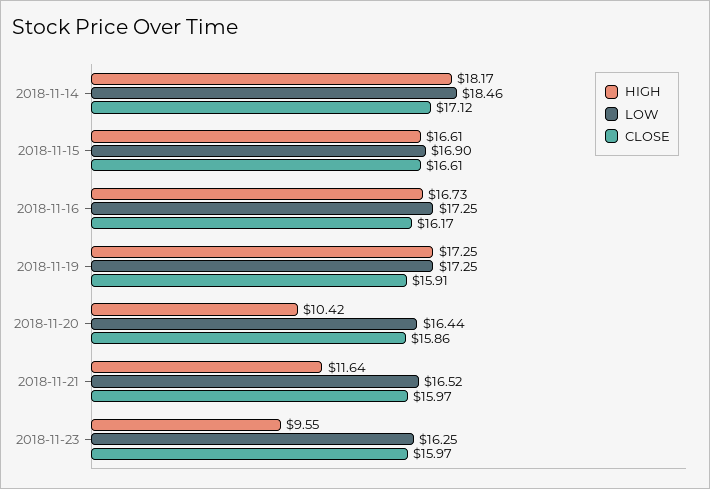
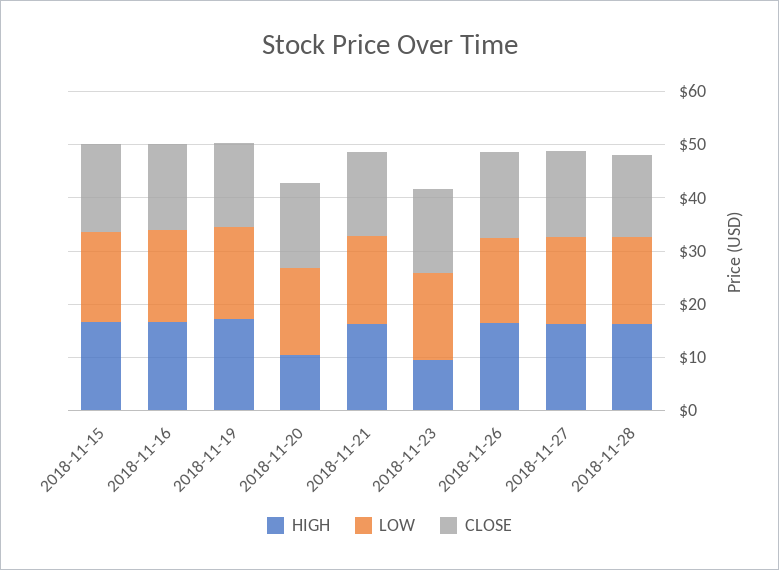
HIGH, 2018-11-14: 18.17 -> none
LOW, 2018-11-14: 18.46 -> none
CLOSE, 2018-11-14: 17.12 -> none
HIGH, 2018-11-21: 11.64 -> 16
HIGH, 2018-11-26: none -> 16
LOW, 2018-11-26: none -> 16
CLOSE, 2018-11-26: none -> 16
HIGH, 2018-11-27: none -> 16
LOW, 2018-11-27: none -> 16
CLOSE, 2018-11-27: none -> 16
HIGH, 2018-11-28: none -> 16
LOW, 2018-11-28: none -> 16
CLOSE, 2018-11-28: none -> 16

